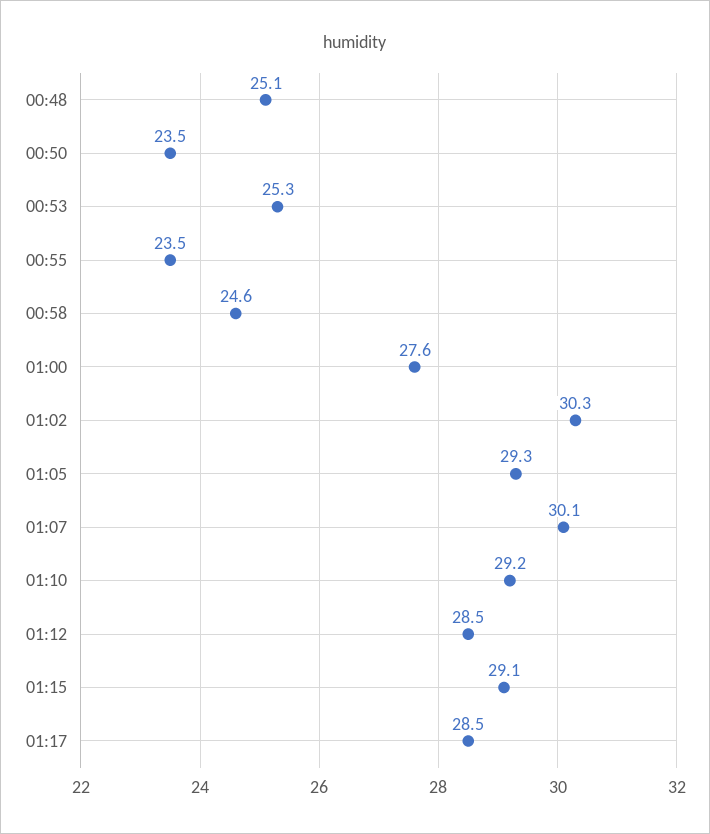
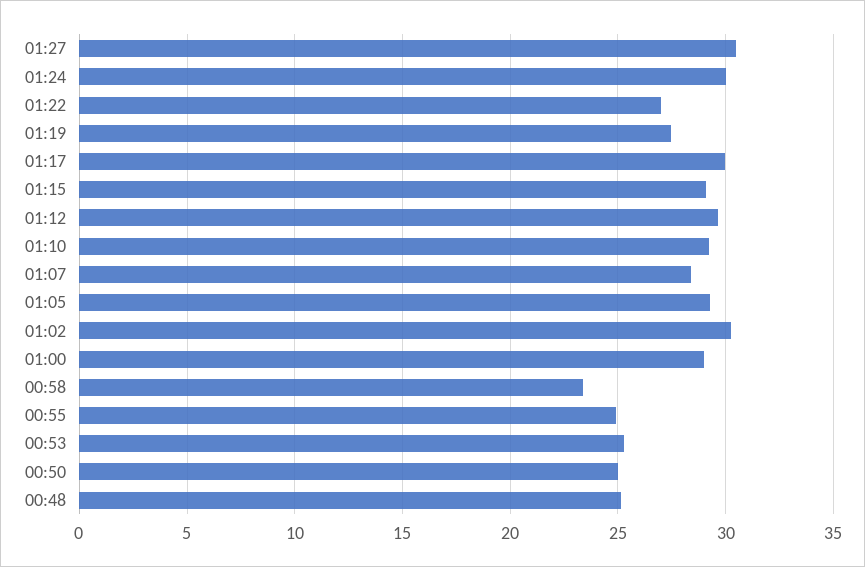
00:50: 23.5 -> 25
00:55: 23.5 -> 25
00:58: 24.6 -> 23.5
01:00: 27.6 -> 29
01:07: 30.1 -> 28.5
01:12: 28.5 -> 29.5
01:17: 28.5 -> 30
01:27: none -> 30.5
01:24: none -> 30
01:22: none -> 27
01:19: none -> 27.5

